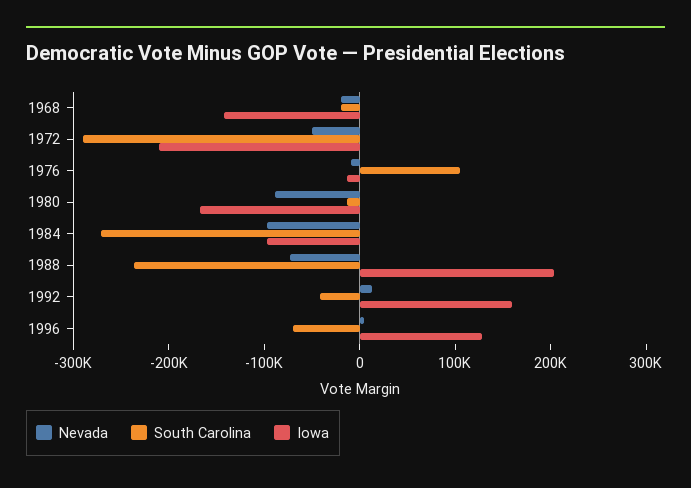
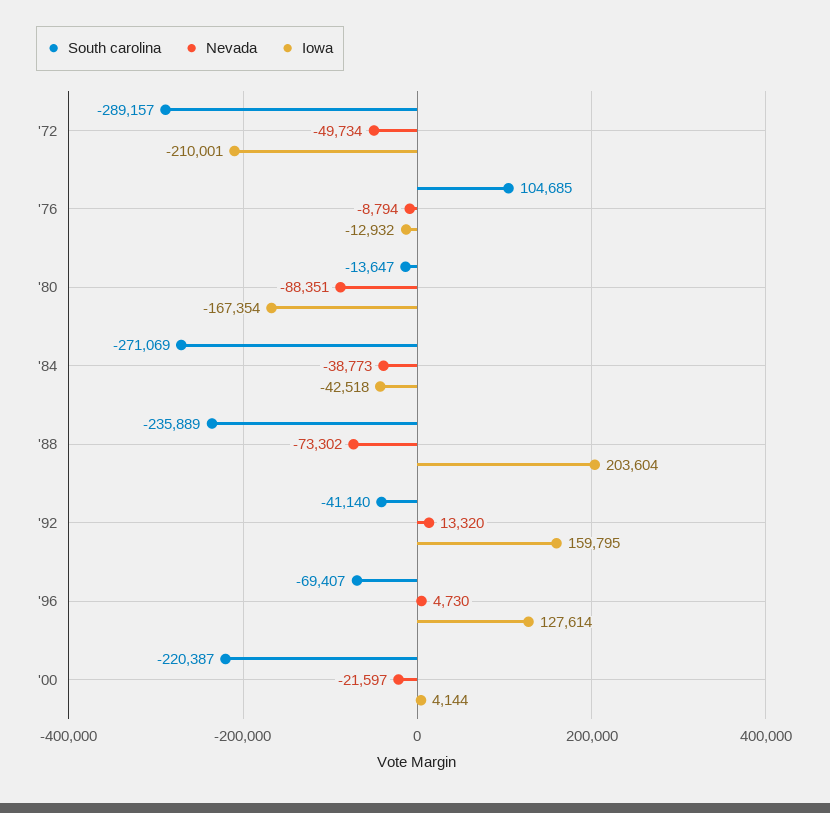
Nevada, 1968: -20000 -> none
South Carolina, 1968: -20000 -> none
Iowa, 1968: -140000 -> none
Nevada, 1984: -100000 -> -38773
Iowa, 1984: -100000 -> -42518
South Carolina, '00: none -> -220387
Nevada, '00: none -> -21597
Iowa, '00: none -> 4144

